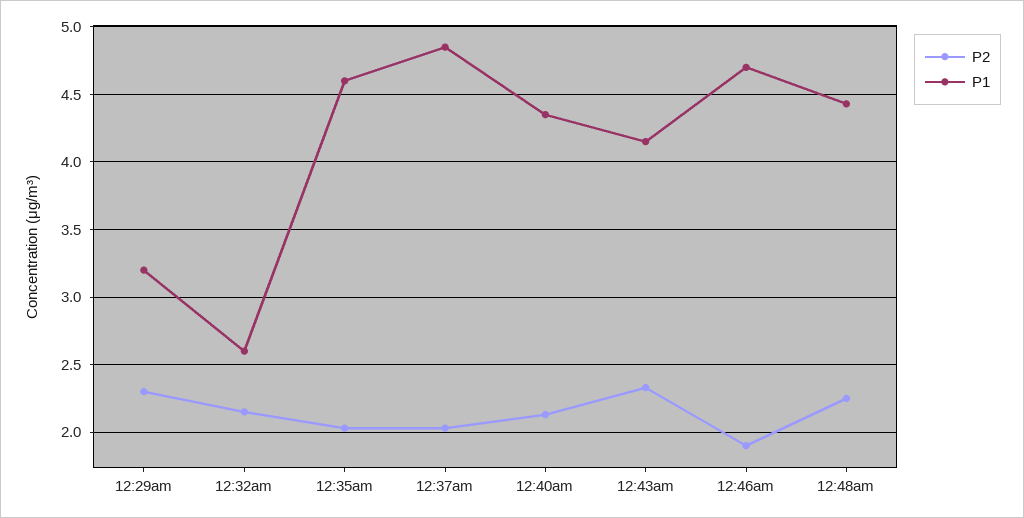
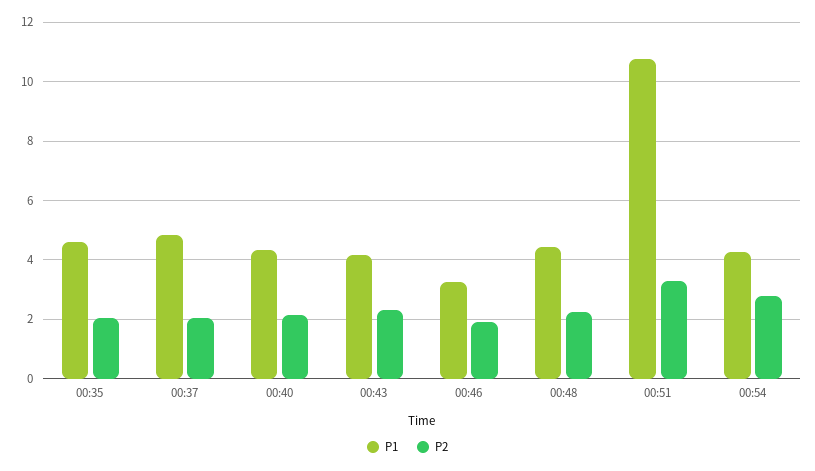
P2, 12:29am: 2.3 -> none
P1, 12:29am: 3.2 -> none
P2, 12:32am: 2.15 -> none
P1, 12:32am: 2.6 -> none
P1, 12:46am: 4.7 -> 3.25
P1, 00:51: none -> 10.75
P2, 00:51: none -> 3.25
P1, 00:54: none -> 4.25
P2, 00:54: none -> 2.75

